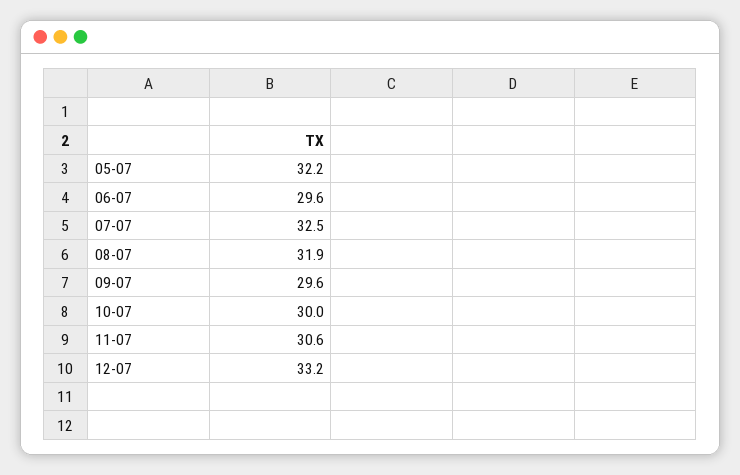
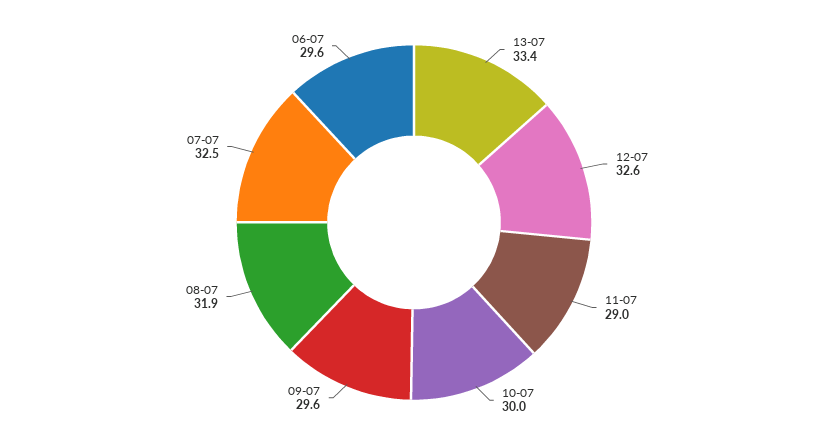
05-07: 32.2 -> none
11-07: 30.6 -> 29
12-07: 33.2 -> 32.6
13-07: none -> 33.4

